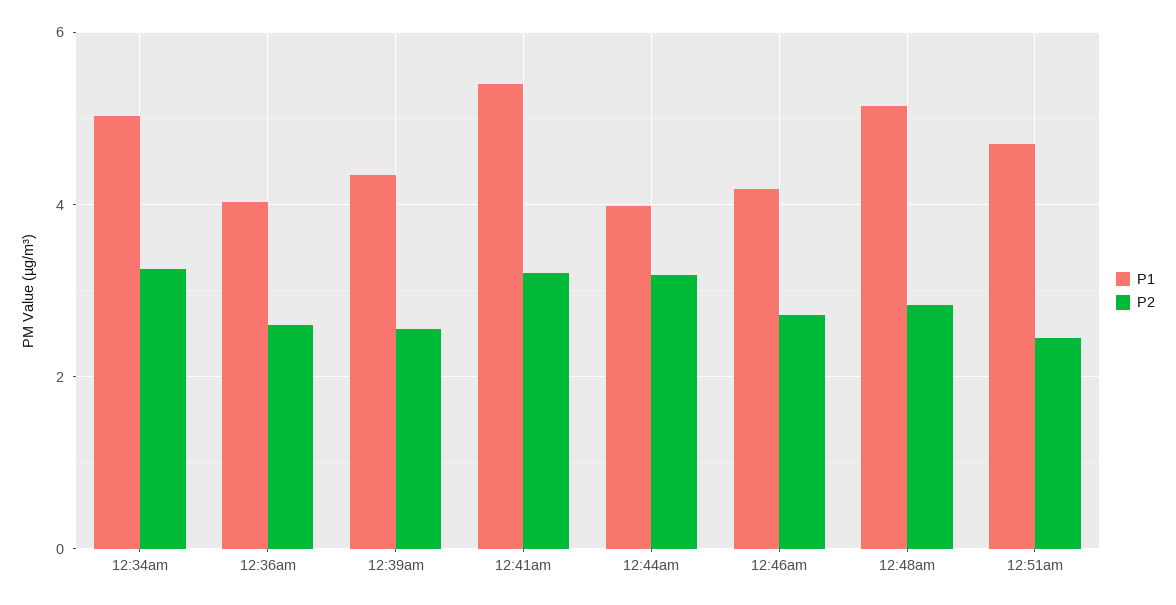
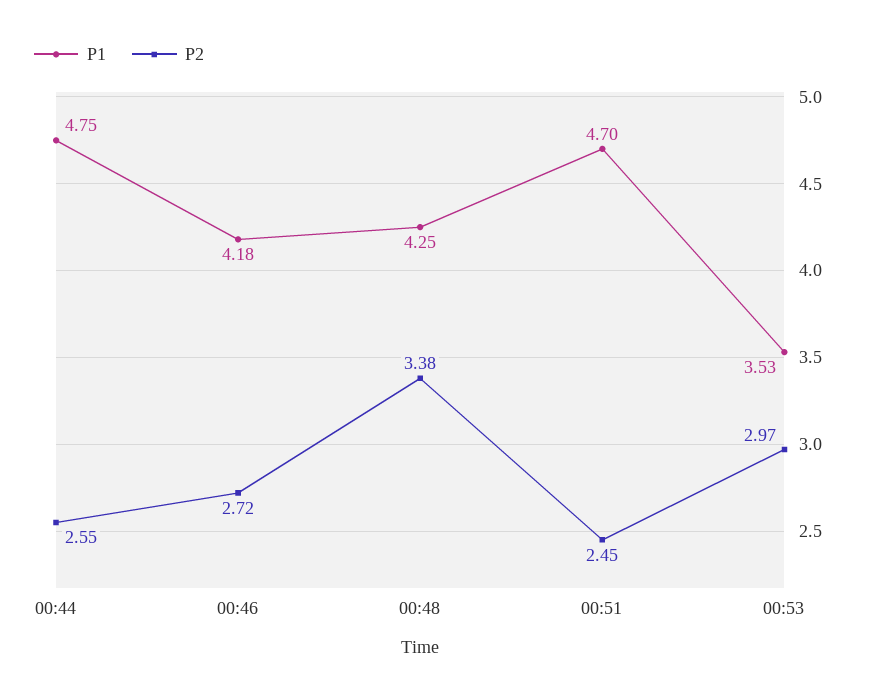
P1, 12:34am: 5 -> none
P2, 12:34am: 3.2 -> none
P1, 12:36am: 4 -> none
P2, 12:36am: 2.6 -> none
P1, 12:39am: 4.4 -> none
P2, 12:39am: 2.6 -> none
P1, 12:41am: 5.4 -> none
P2, 12:41am: 3.2 -> none
P1, 12:44am: 4 -> 4.75
P2, 12:44am: 3.2 -> 2.55
P1, 12:48am: 5.2 -> 4.25
P2, 12:48am: 2.8 -> 3.38
P1, 00:53: none -> 3.53
P2, 00:53: none -> 2.97

